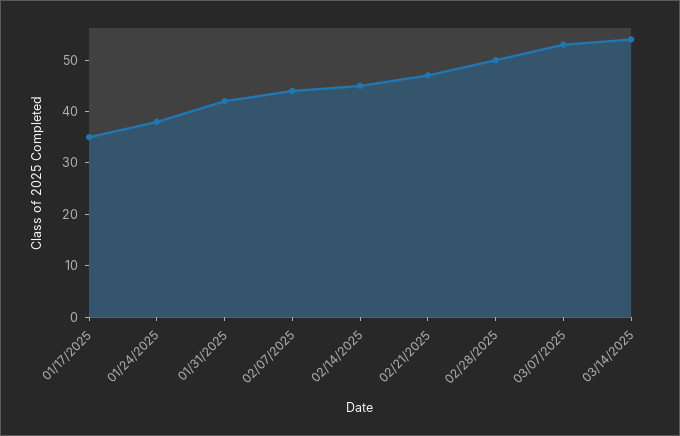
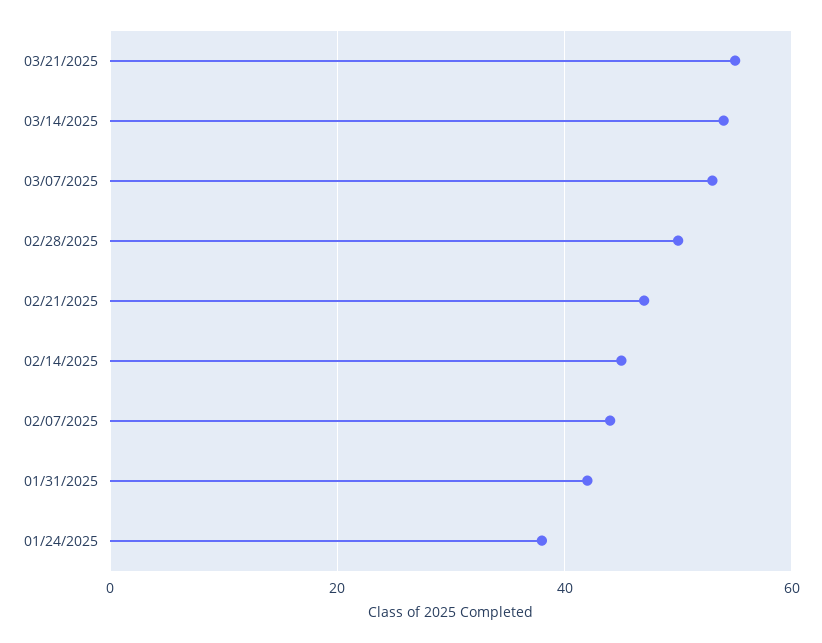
01/17/2025: 35 -> none
03/21/2025: none -> 55

